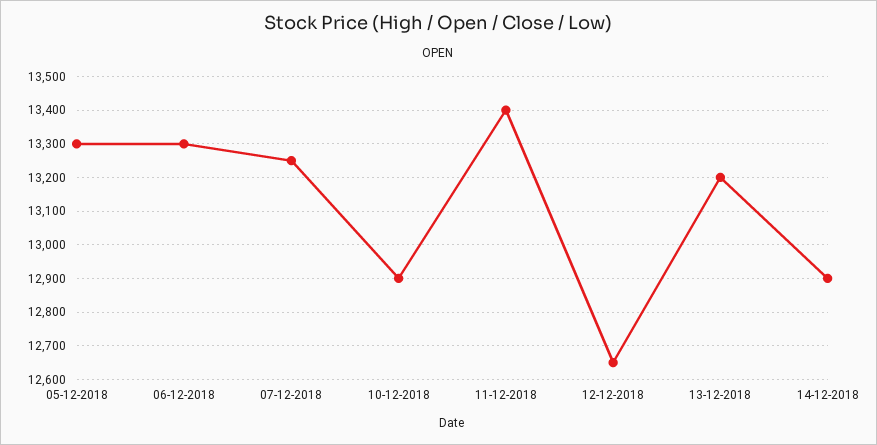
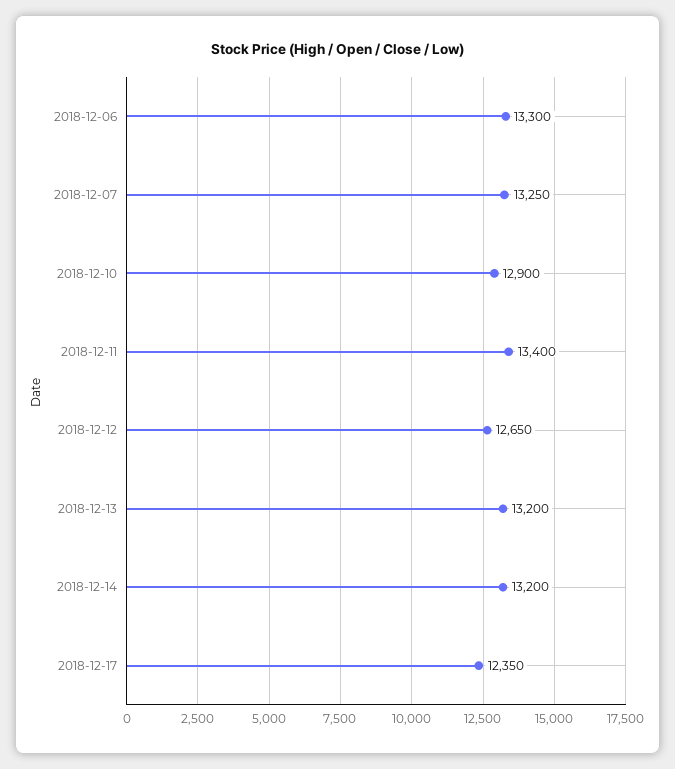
05-12-2018: 13300 -> none
14-12-2018: 12900 -> 13200
2018-12-17: none -> 12350

